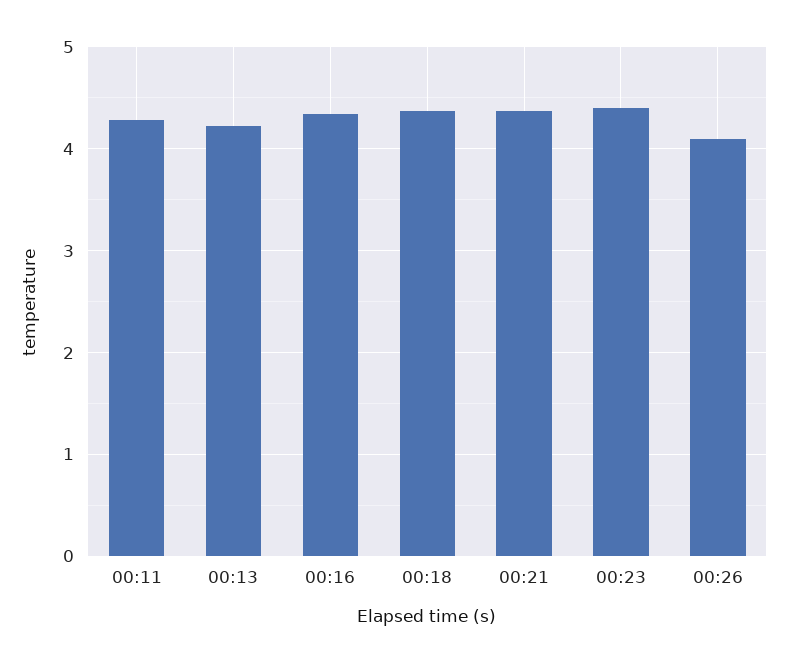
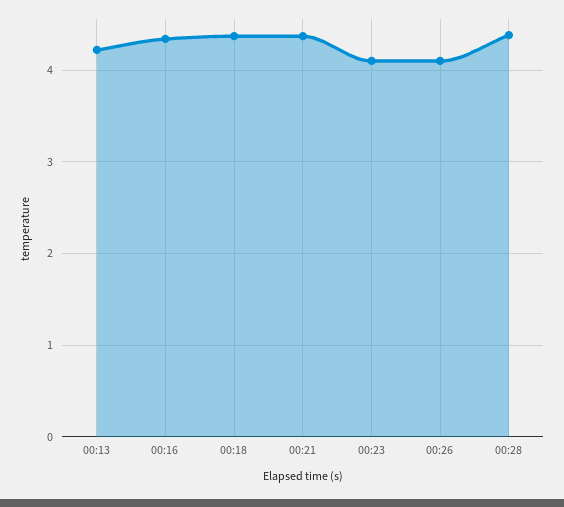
00:11: 4.3 -> none
00:23: 4.4 -> 4.1
00:28: none -> 4.4

